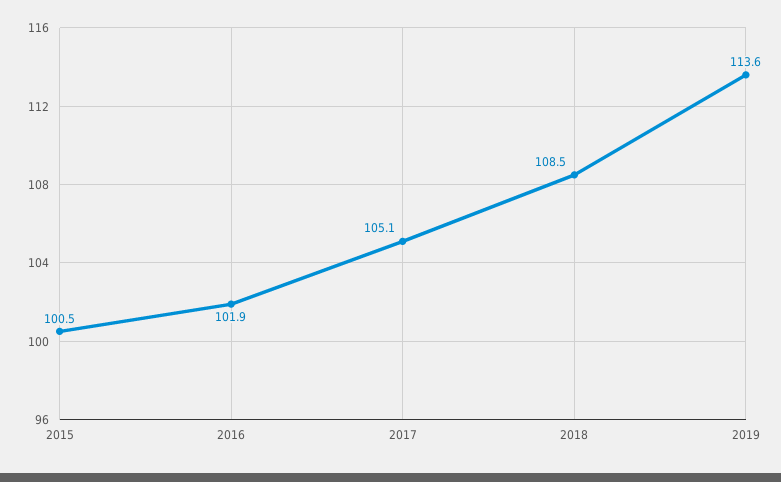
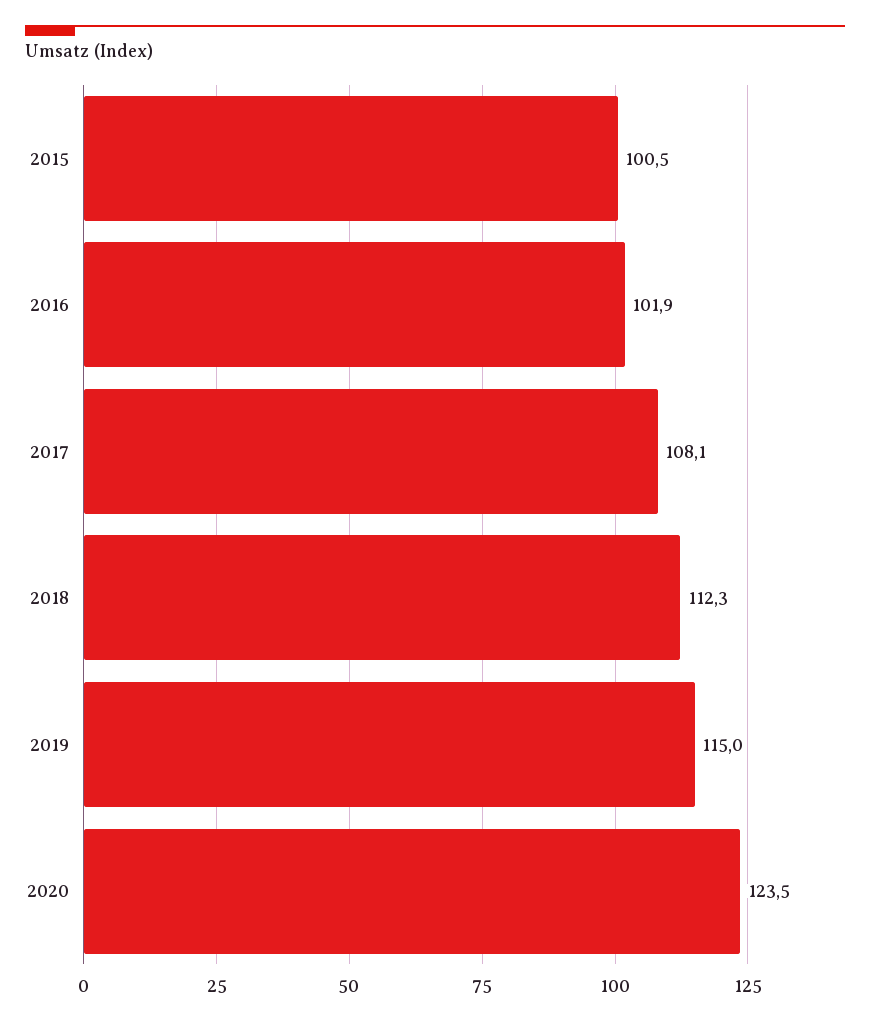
2017: 105.1 -> 108.1
2018: 108.5 -> 112.3
2019: 113.6 -> 115
2020: none -> 123.5

